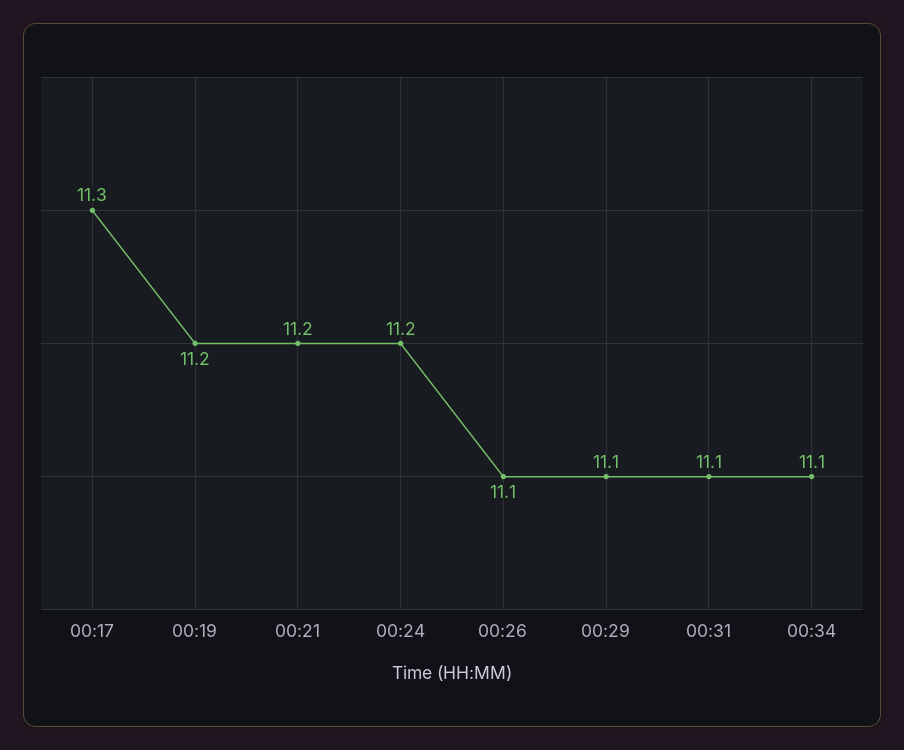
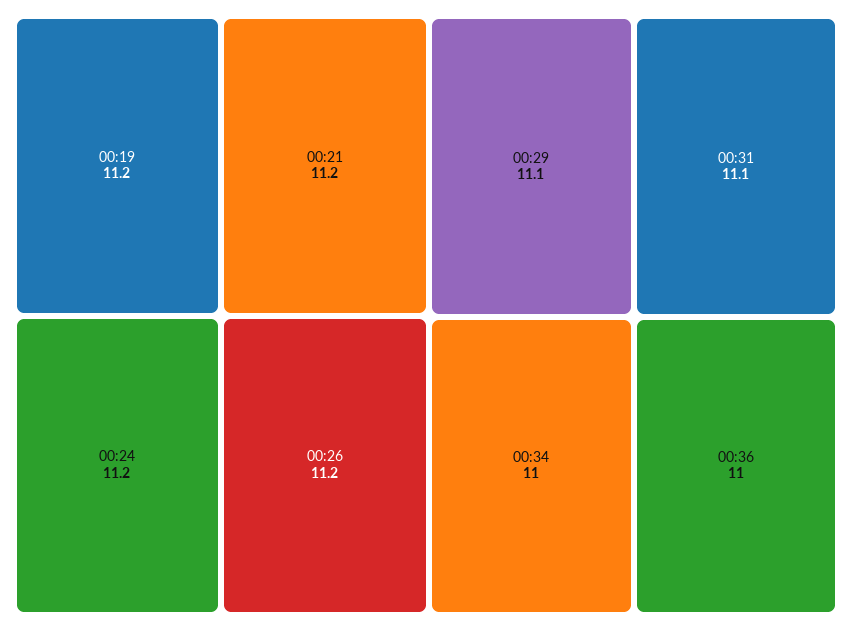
00:17: 11.3 -> none
00:26: 11.1 -> 11.2
00:34: 11.1 -> 11
00:36: none -> 11

